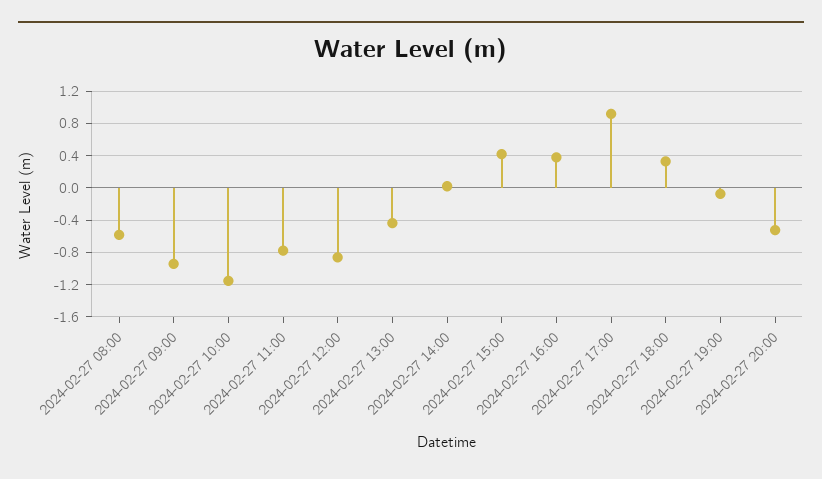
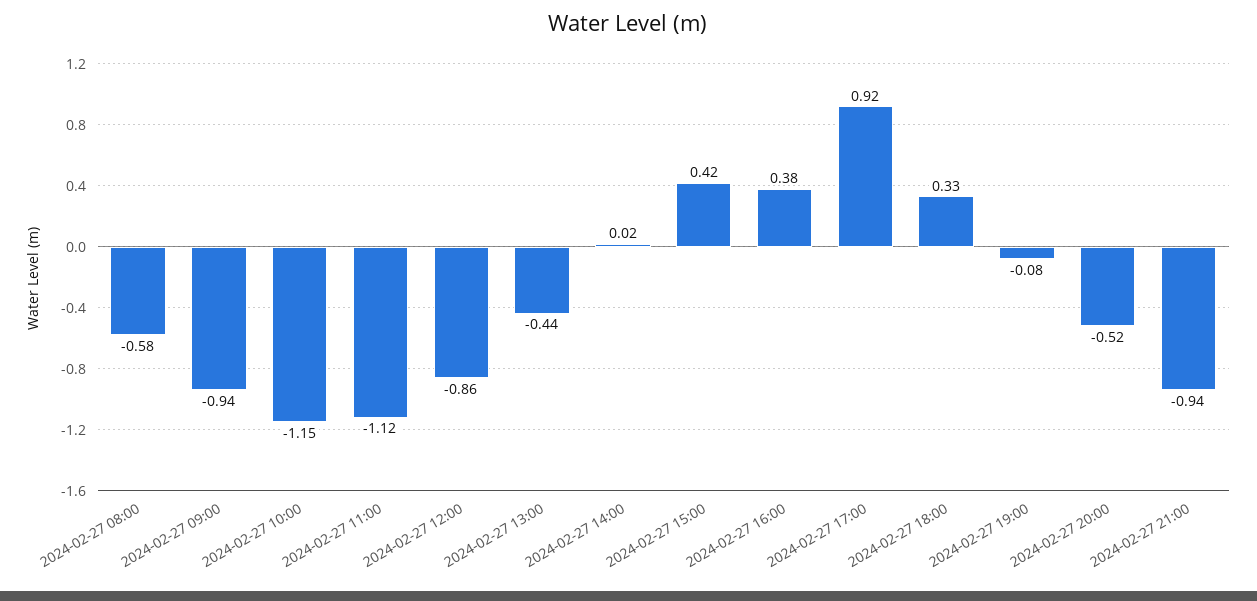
2024-02-27 11:00: -0.8 -> -1.12
2024-02-27 21:00: none -> -0.94

